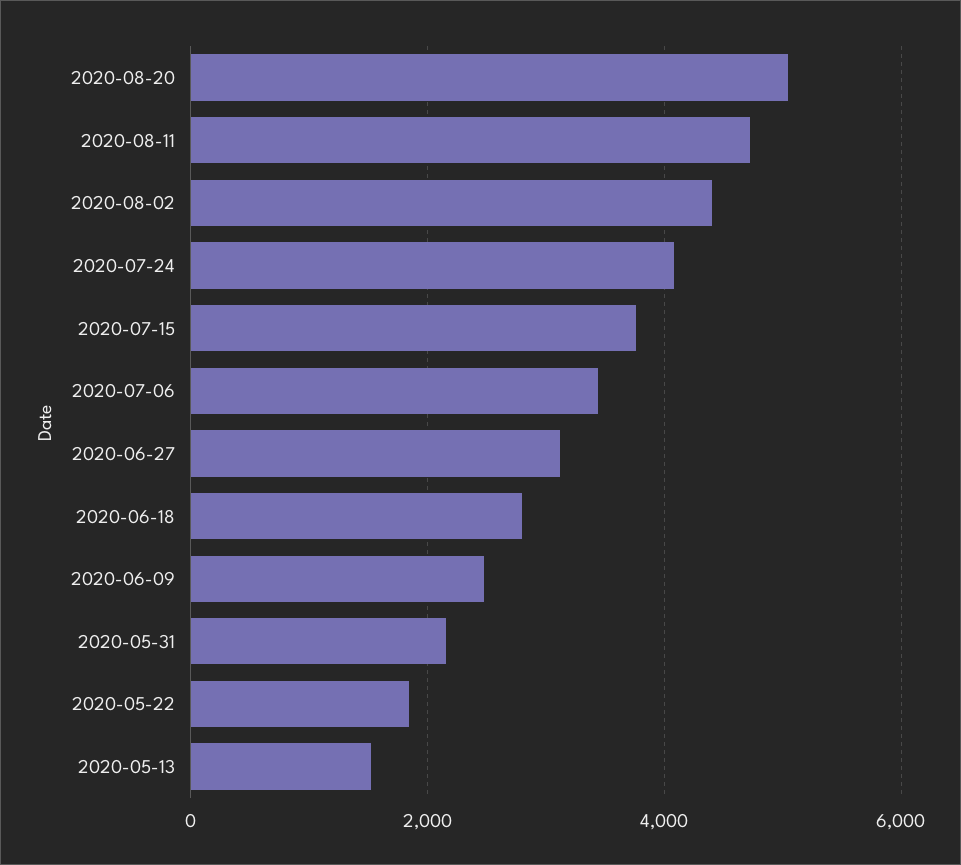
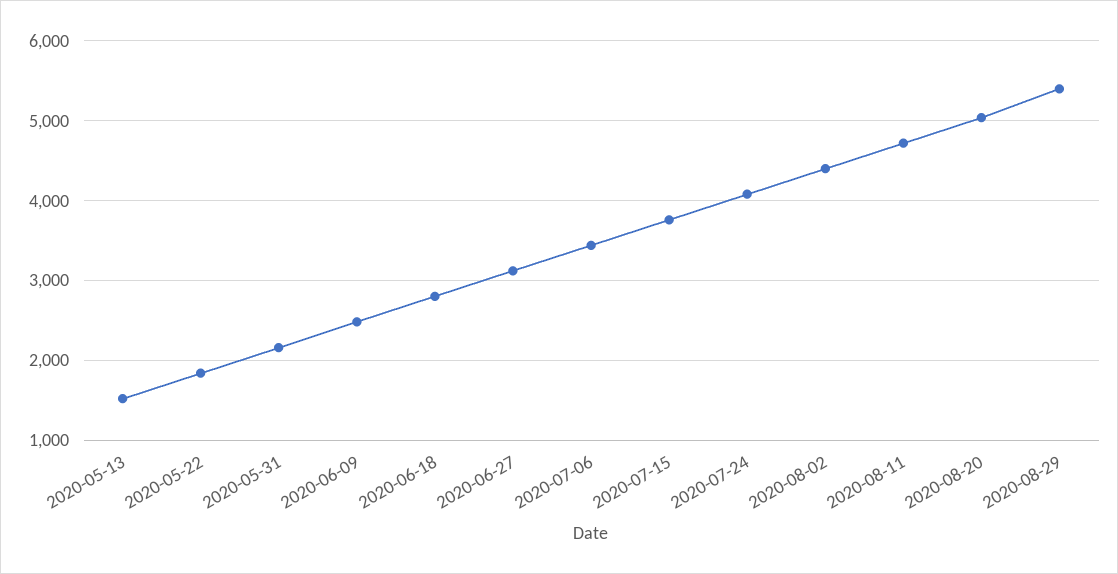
2020-08-29: none -> 5400

